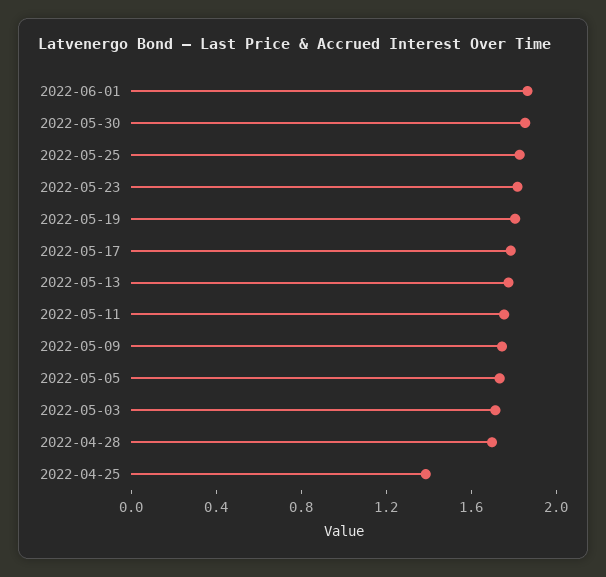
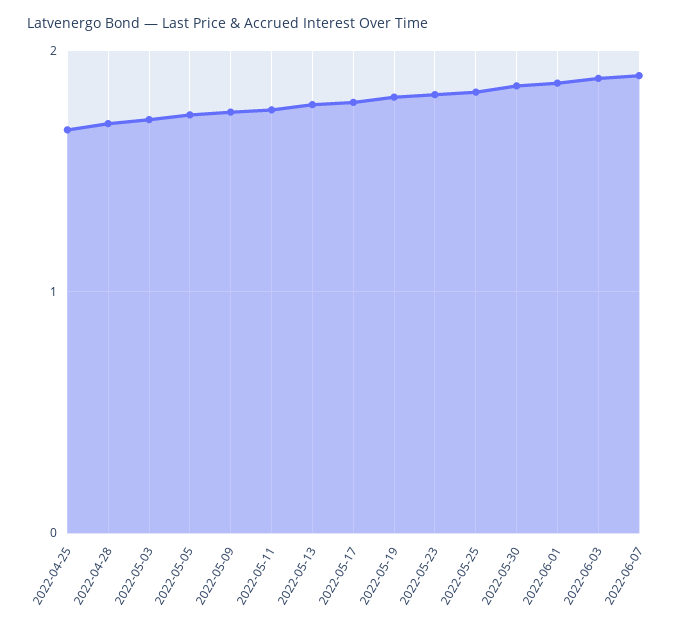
2022-04-25: 1.4 -> 1.7
2022-06-03: none -> 1.9
2022-06-07: none -> 1.9

